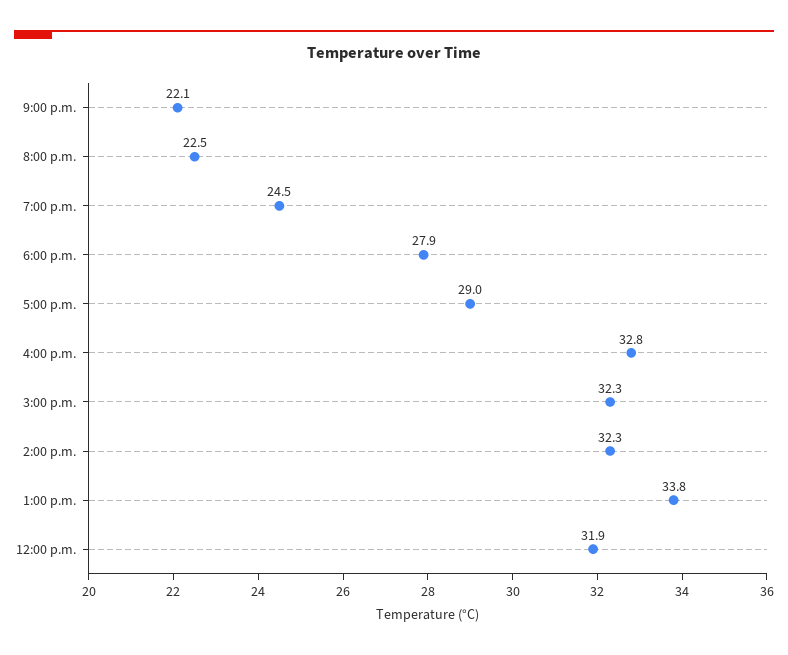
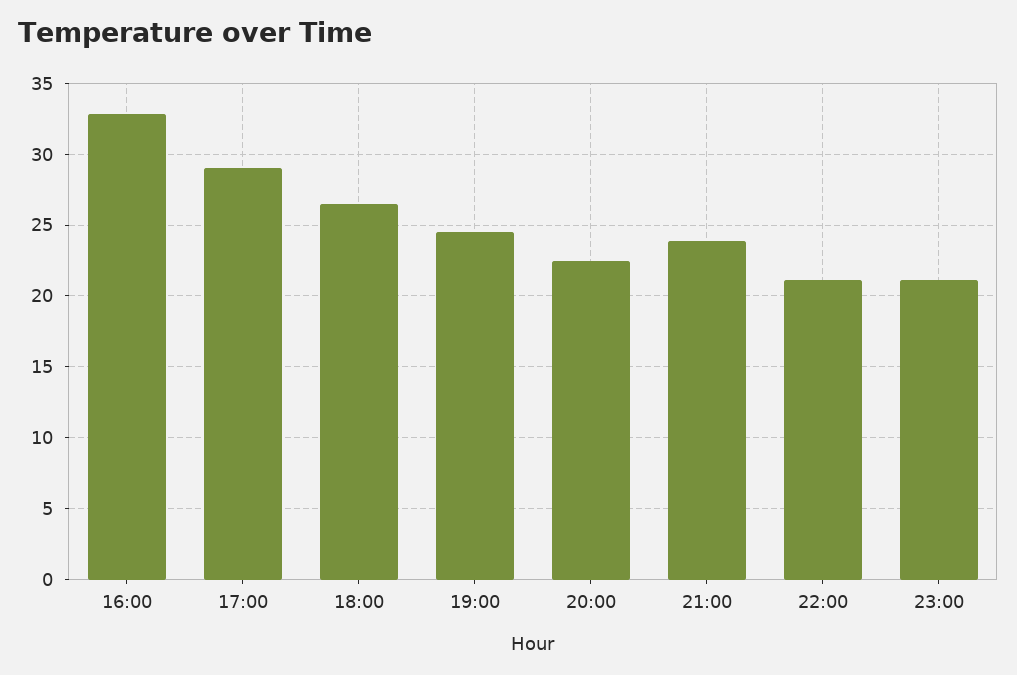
9:00 p.m.: 22.1 -> 24
6:00 p.m.: 27.9 -> 26.5
3:00 p.m.: 32.3 -> none
2:00 p.m.: 32.3 -> none
1:00 p.m.: 33.8 -> none
12:00 p.m.: 31.9 -> none
22:00: none -> 21
23:00: none -> 21

